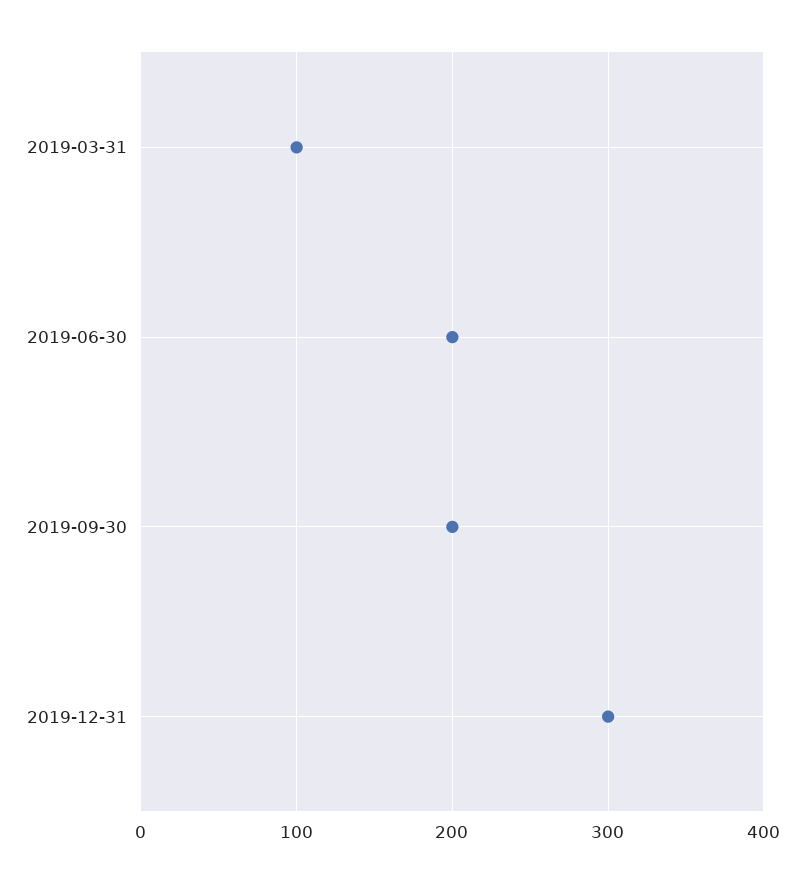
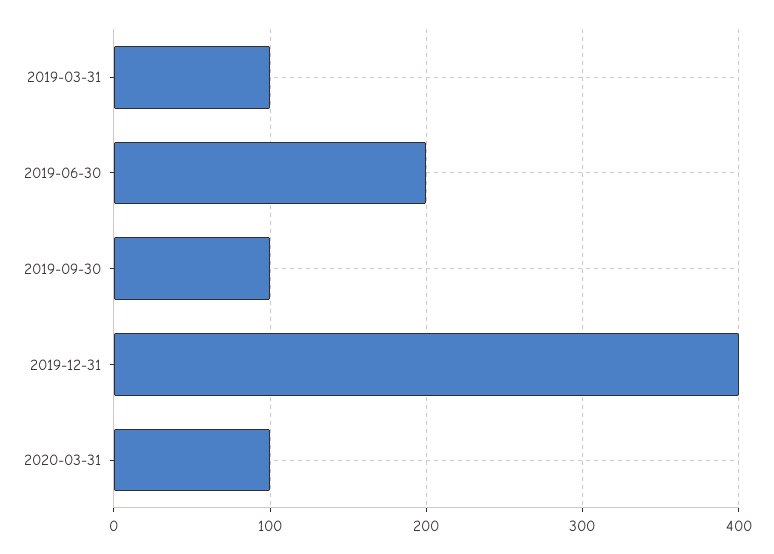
2019-09-30: 200 -> 100
2019-12-31: 300 -> 400
2020-03-31: none -> 100

